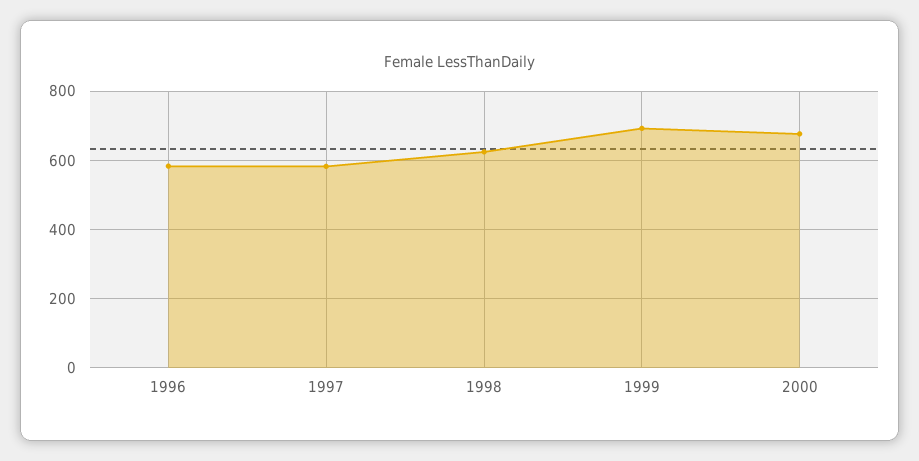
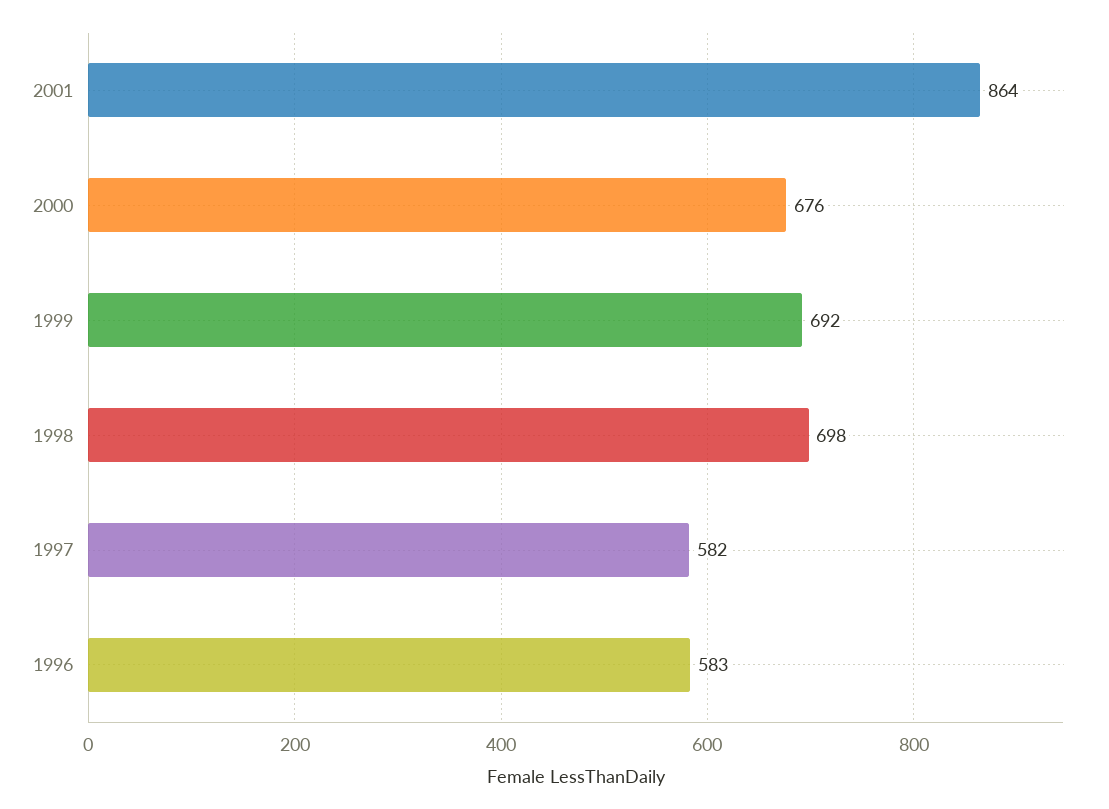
1998: 620 -> 698
2001: none -> 864

